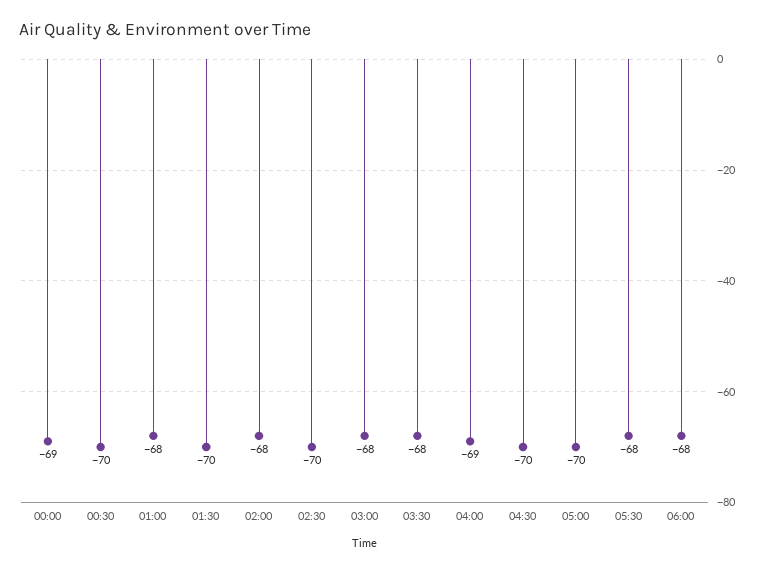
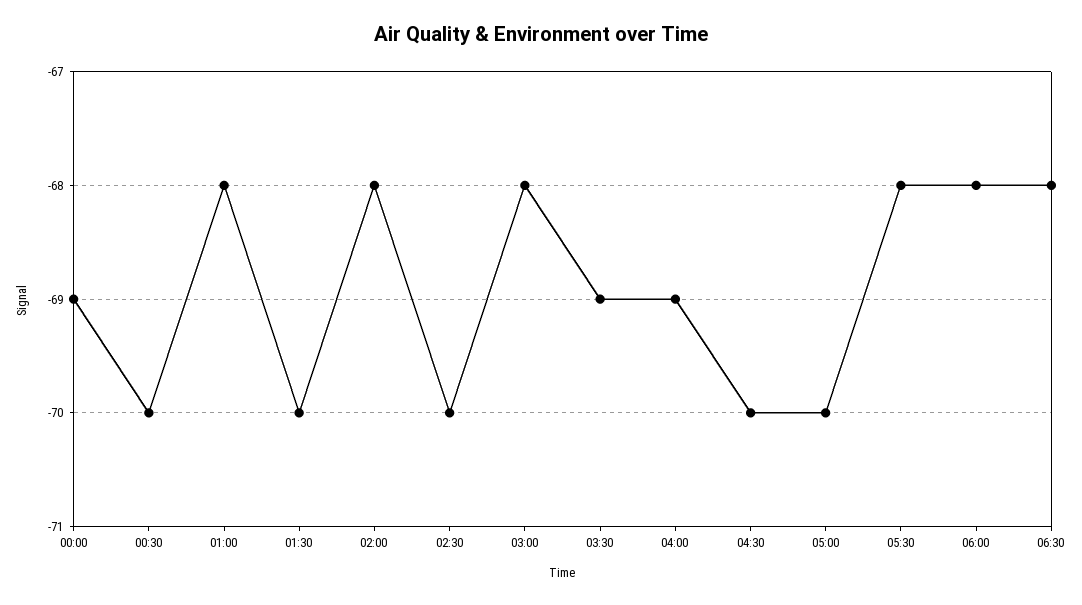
03:30: -68 -> -69
06:30: none -> -68

